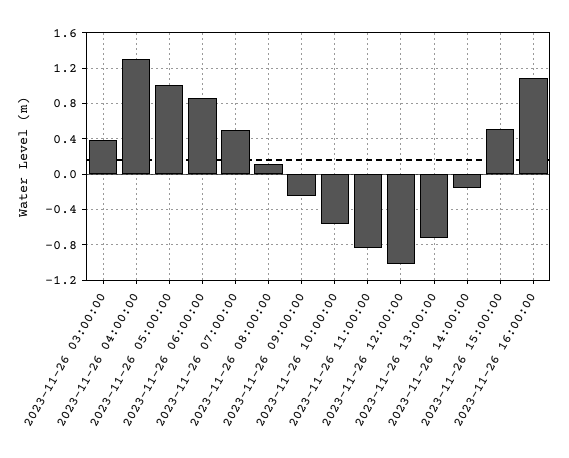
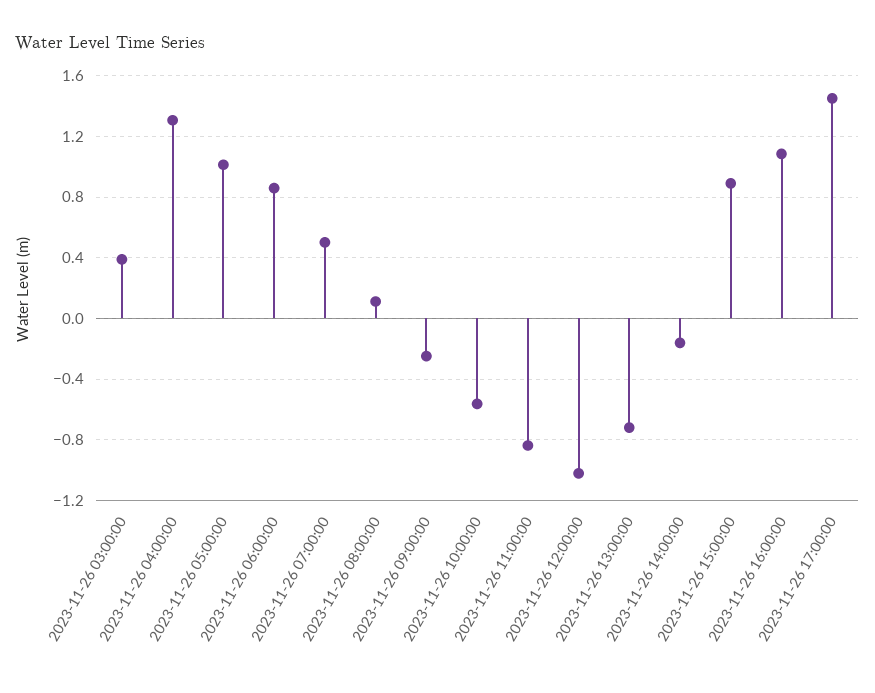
2023-11-26 15:00:00: 0.5 -> 0.9
2023-11-26 17:00:00: none -> 1.45

